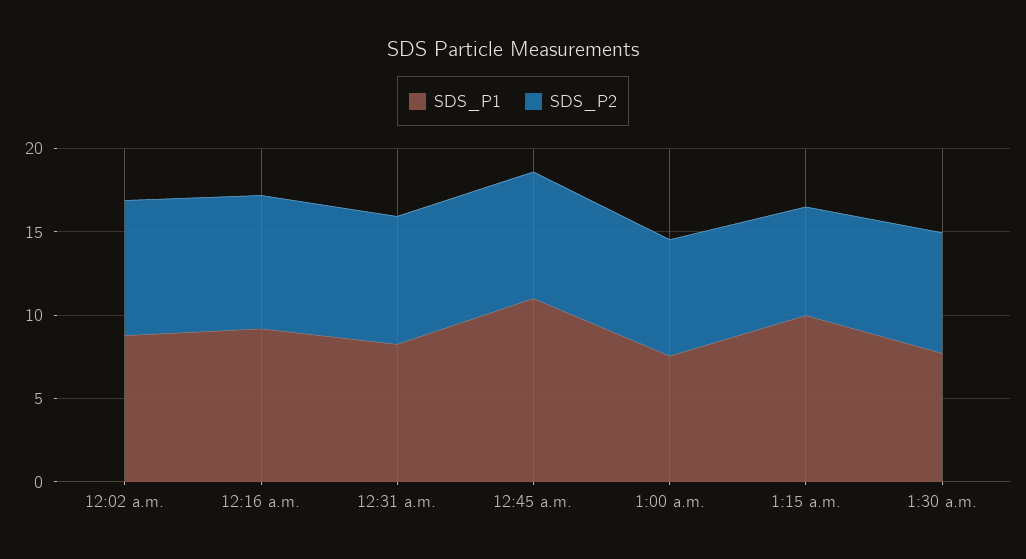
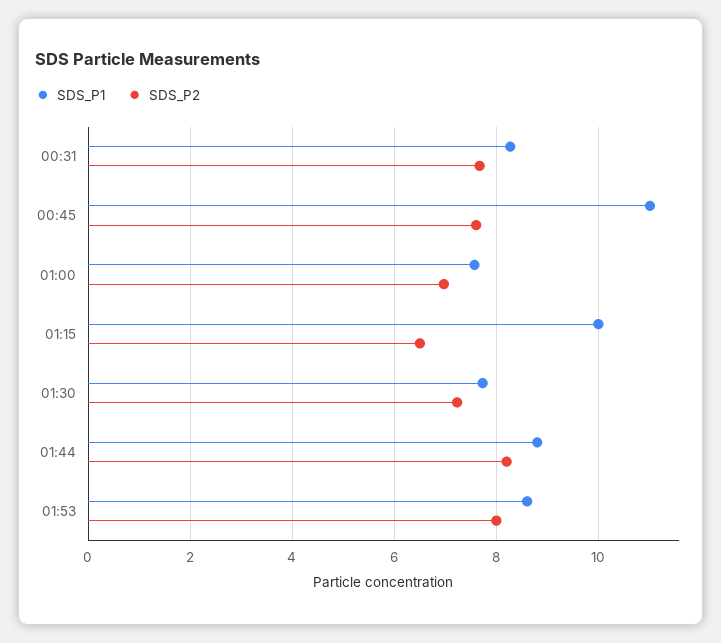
SDS_P1, 12:02 a.m.: 9 -> none
SDS_P2, 12:02 a.m.: 8 -> none
SDS_P1, 12:16 a.m.: 9 -> none
SDS_P2, 12:16 a.m.: 8 -> none
SDS_P1, 01:44: none -> 8.8
SDS_P2, 01:44: none -> 8.2
SDS_P1, 01:53: none -> 8.6
SDS_P2, 01:53: none -> 8

